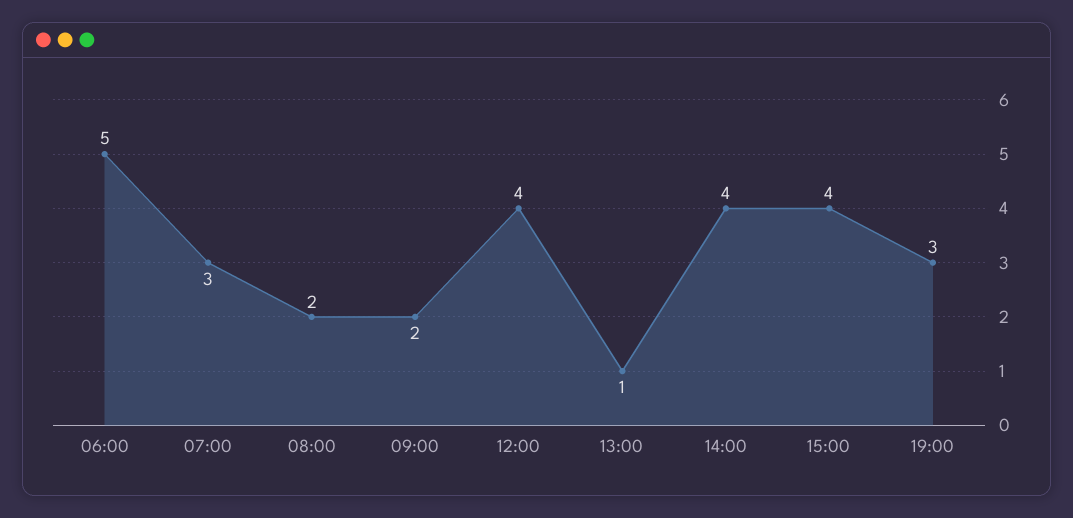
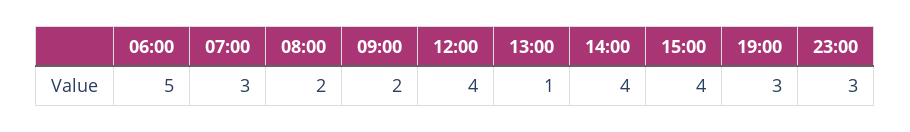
23:00: none -> 3

